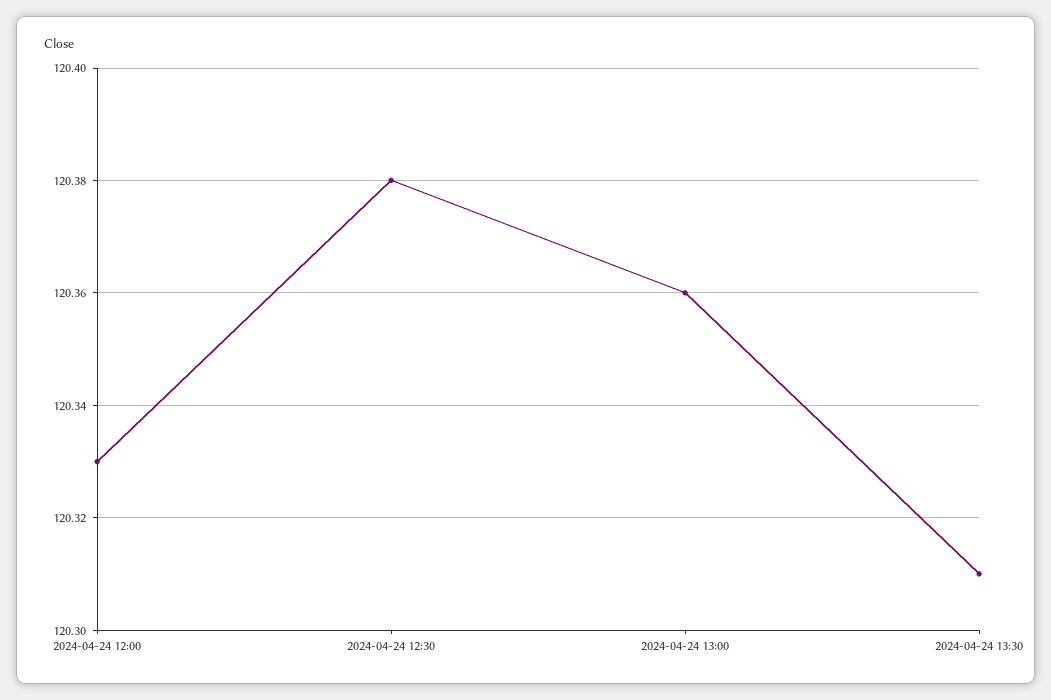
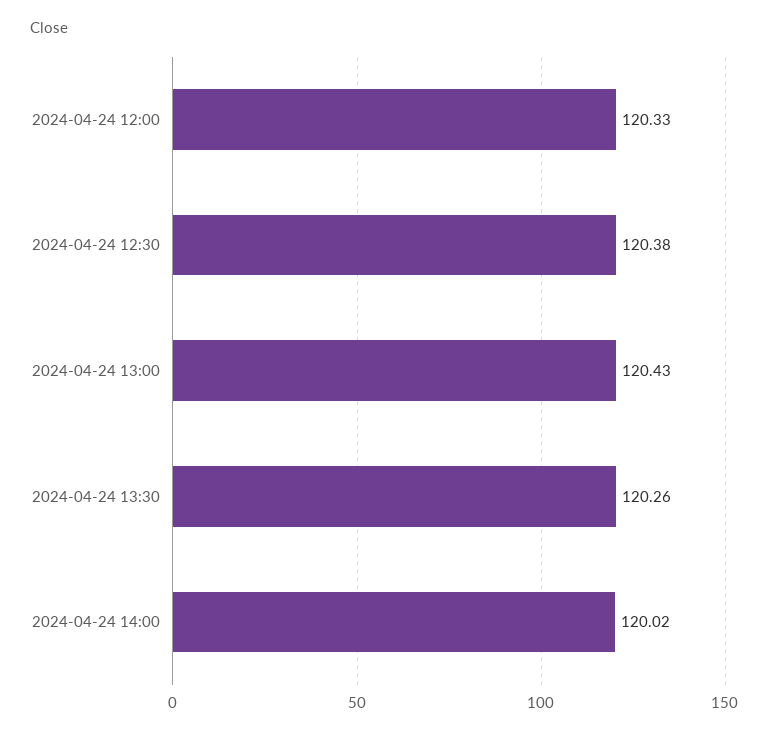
2024-04-24 13:00: 120.36 -> 120.43
2024-04-24 13:30: 120.31 -> 120.26
2024-04-24 14:00: none -> 120.02

